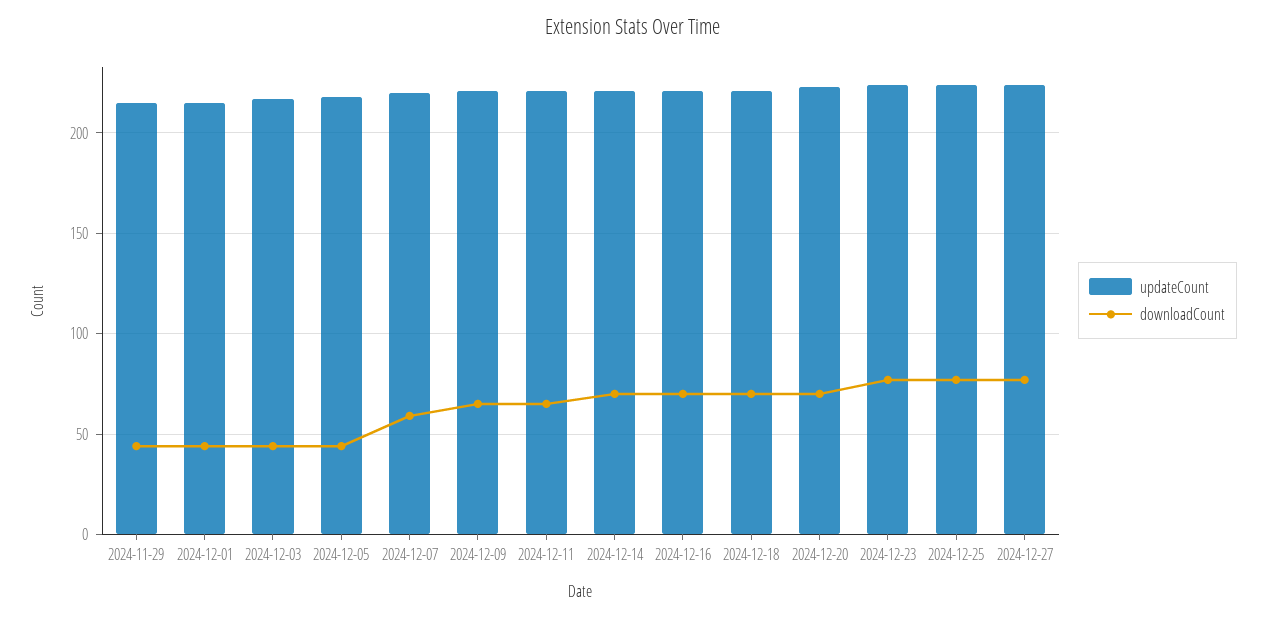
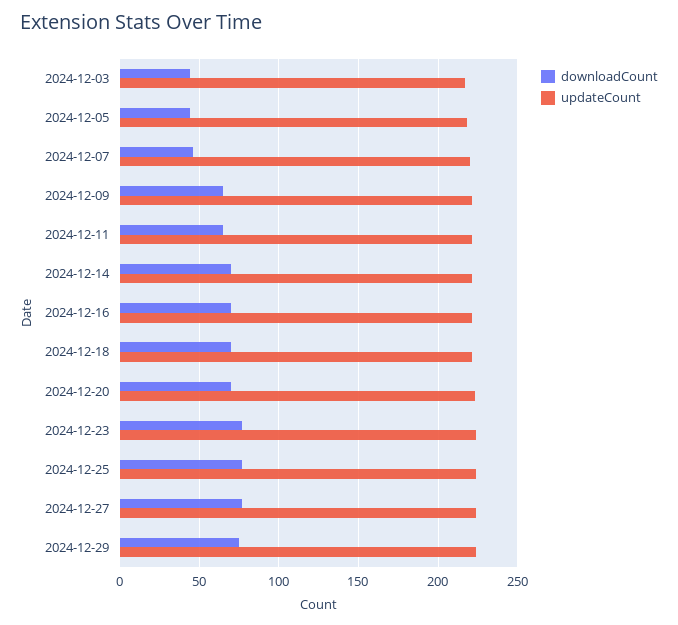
updateCount, 2024-11-29: 215 -> none
downloadCount, 2024-11-29: 45 -> none
updateCount, 2024-12-01: 215 -> none
downloadCount, 2024-12-01: 45 -> none
downloadCount, 2024-12-07: 60 -> 45
downloadCount, 2024-12-29: none -> 75
updateCount, 2024-12-29: none -> 225

